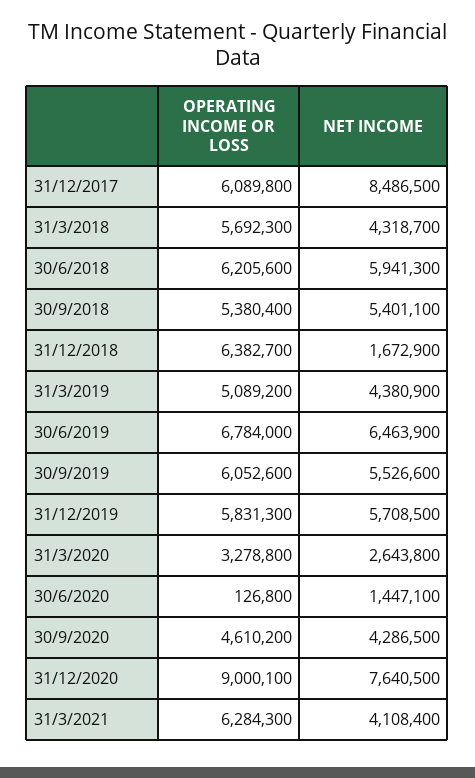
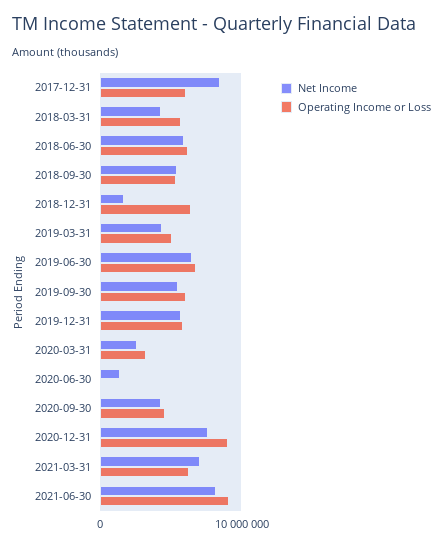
NET INCOME, 31/3/2021: 4108400 -> 7000000
NET INCOME, 2021-06-30: none -> 8000000
OPERATING INCOME OR LOSS, 2021-06-30: none -> 9000000

